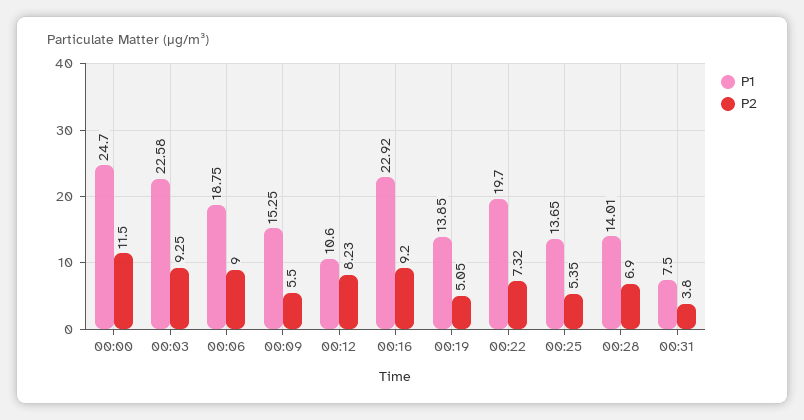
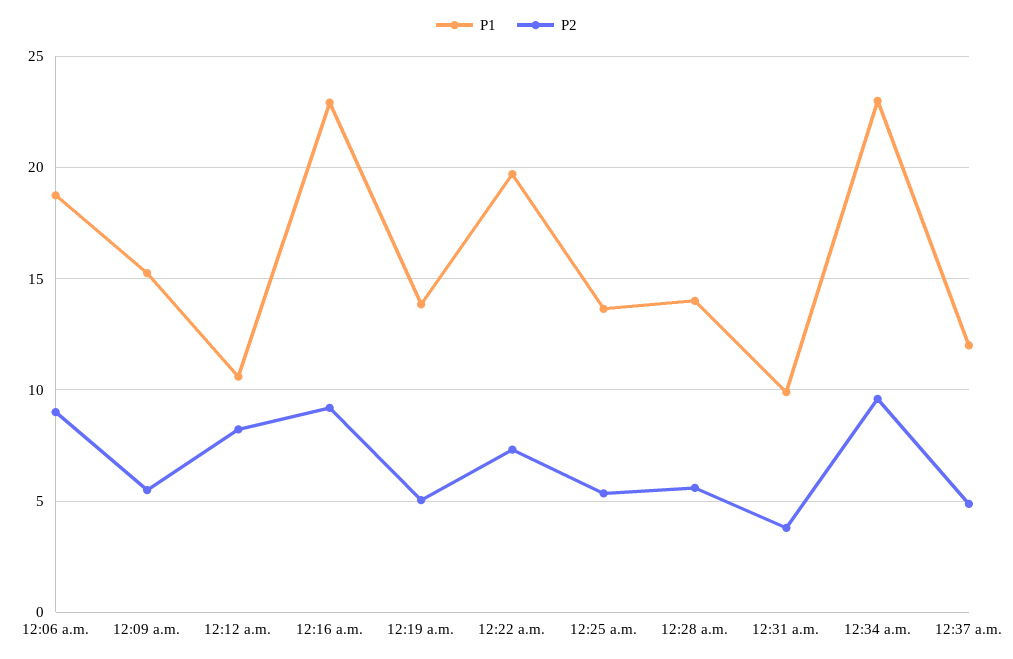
P1, 00:00: 24.7 -> none
P2, 00:00: 11.5 -> none
P1, 00:03: 22.58 -> none
P2, 00:03: 9.25 -> none
P2, 00:28: 6.9 -> 5.5
P1, 00:31: 7.5 -> 10
P1, 12:34 a.m.: none -> 23
P2, 12:34 a.m.: none -> 9.5
P1, 12:37 a.m.: none -> 12
P2, 12:37 a.m.: none -> 5

